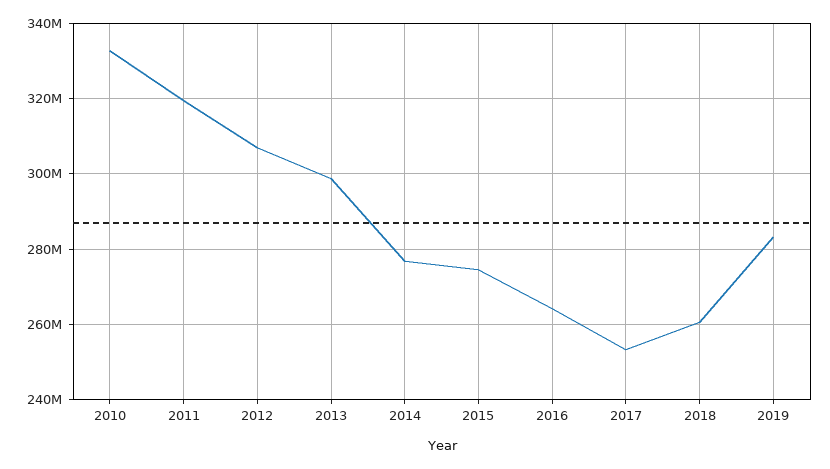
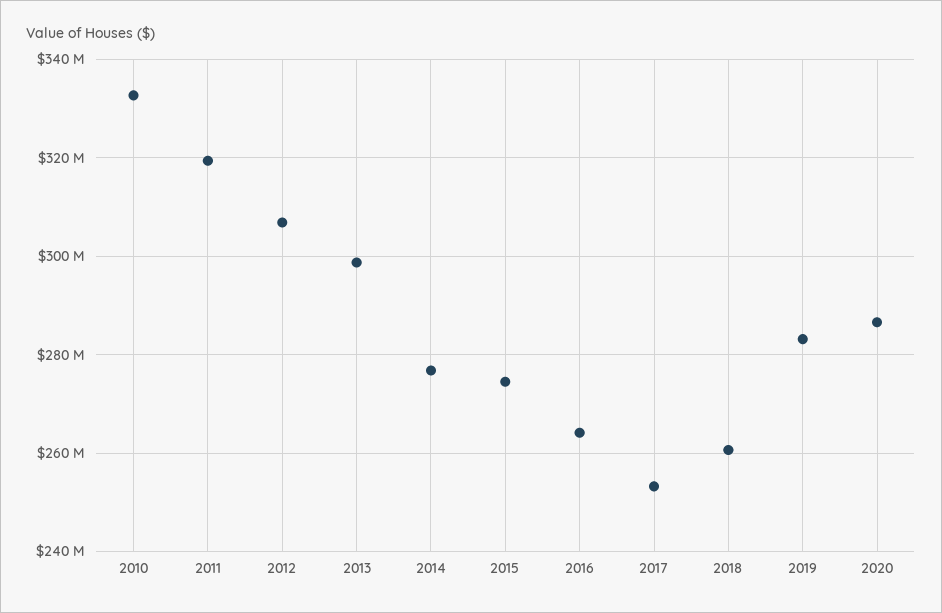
2020: none -> 286000000

